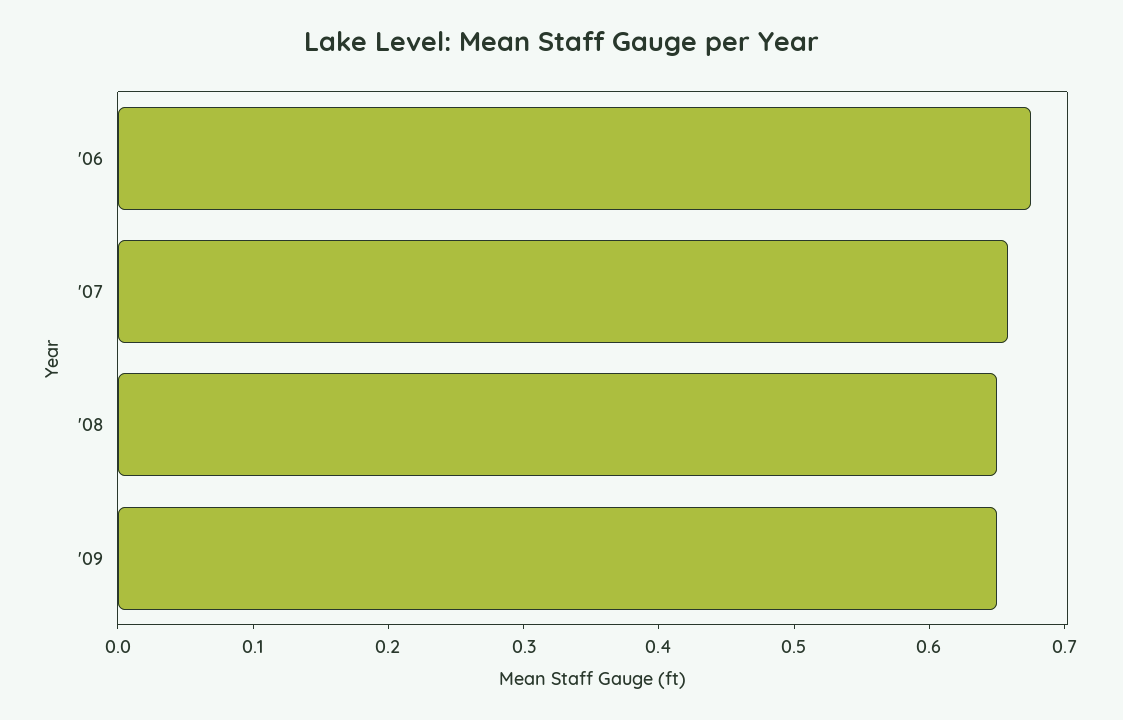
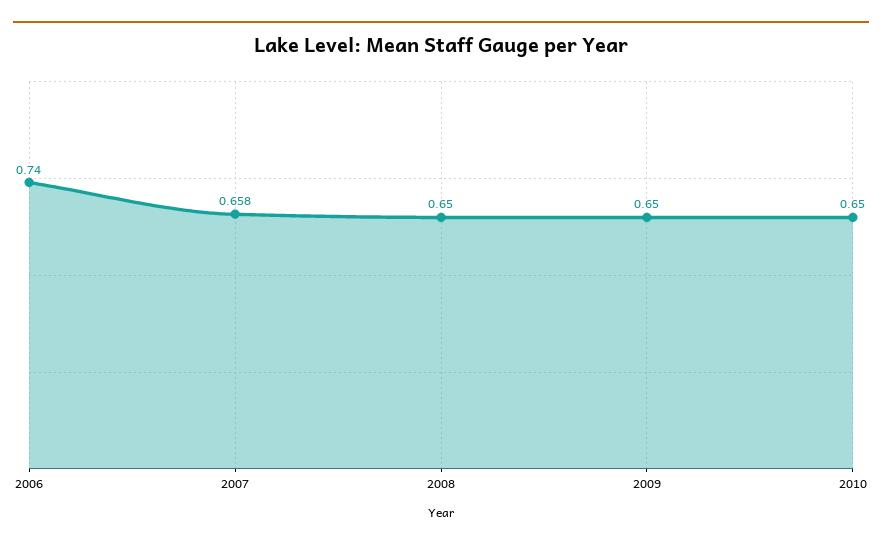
'06: 0.68 -> 0.74
2010: none -> 0.65

